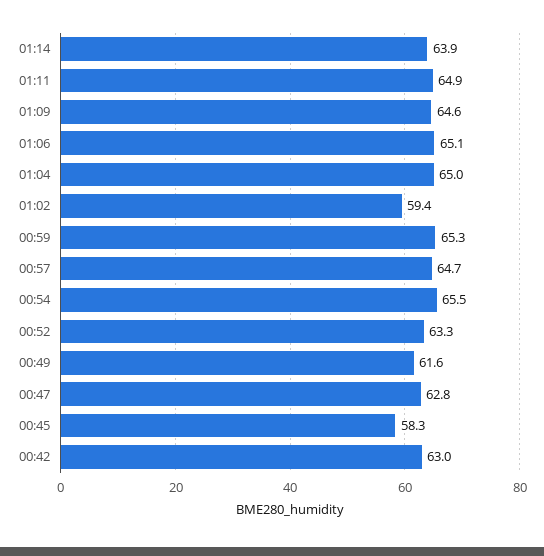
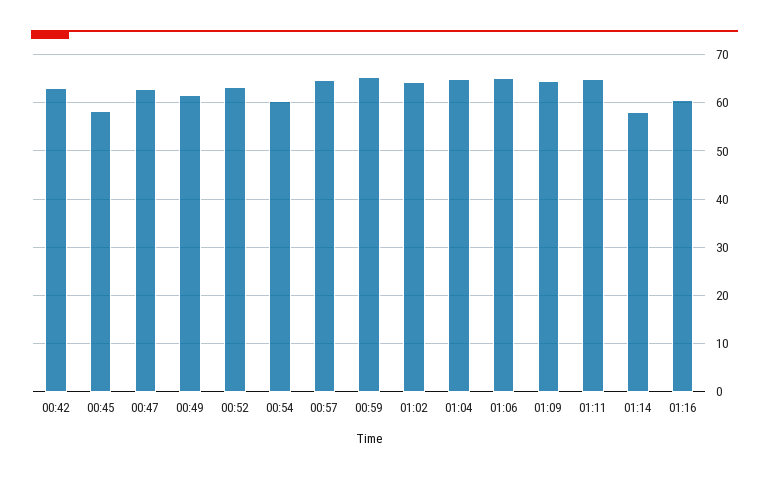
01:14: 63.9 -> 58
01:02: 59.4 -> 64
00:54: 65.5 -> 60
01:16: none -> 60

